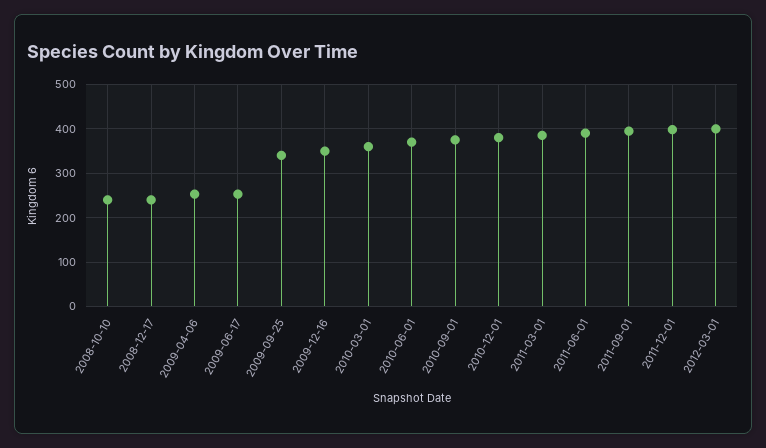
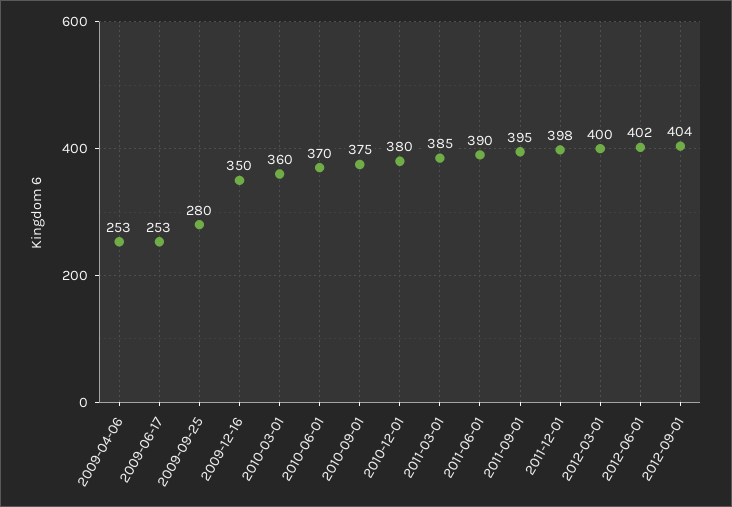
2008-10-10: 240 -> none
2008-12-17: 240 -> none
2009-09-25: 340 -> 280
2012-06-01: none -> 402
2012-09-01: none -> 404

